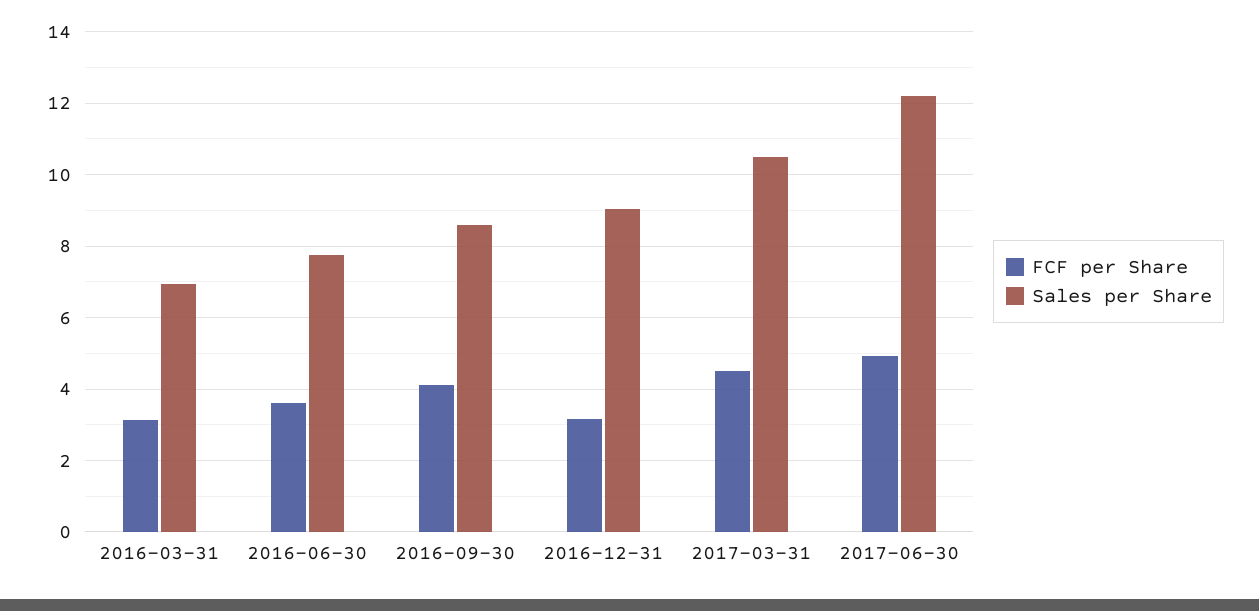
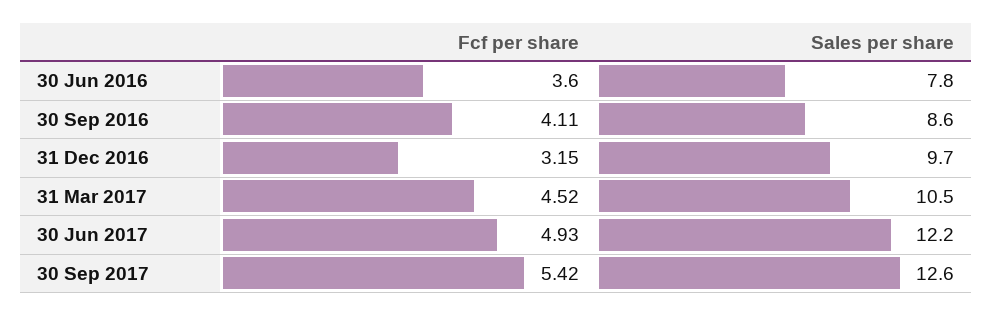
FCF per Share, 2016-03-31: 3.2 -> none
Sales per Share, 2016-03-31: 7 -> none
Sales per Share, 2016-12-31: 9 -> 9.7
FCF per Share, 30 Sep 2017: none -> 5.42
Sales per Share, 30 Sep 2017: none -> 12.6

